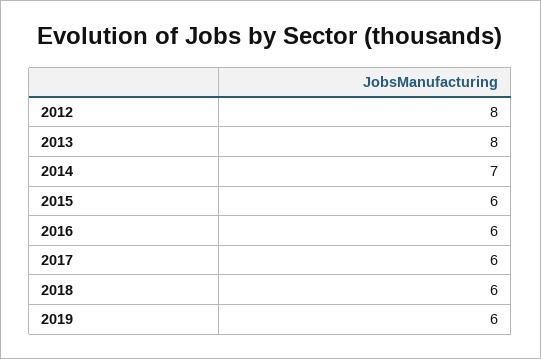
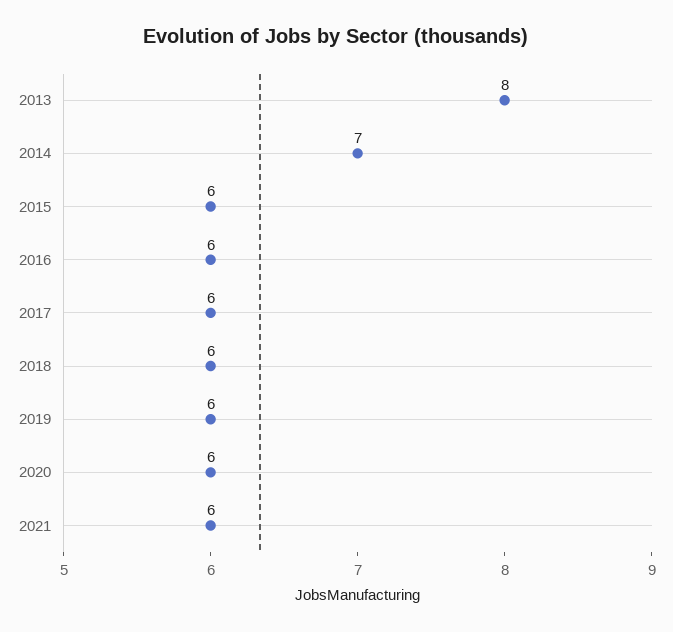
2012: 8 -> none
2020: none -> 6
2021: none -> 6

